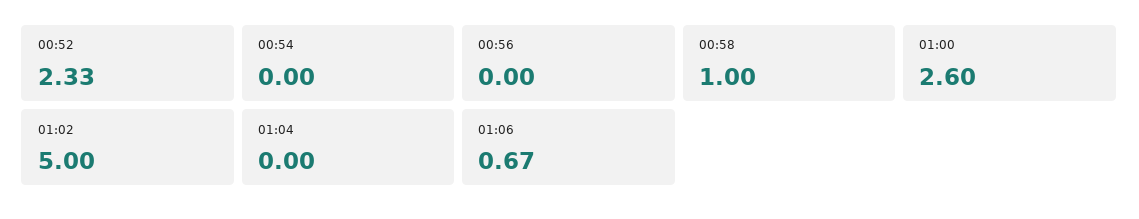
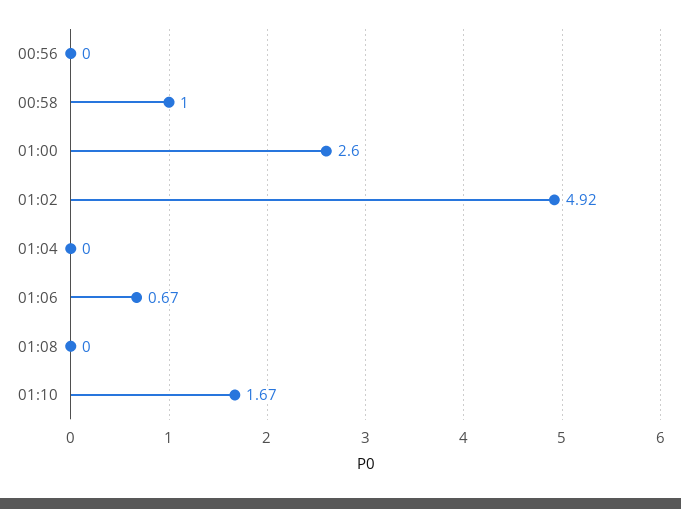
00:52: 2.33 -> none
00:54: 0 -> none
01:02: 5 -> 4.92
01:08: none -> 0
01:10: none -> 1.67

